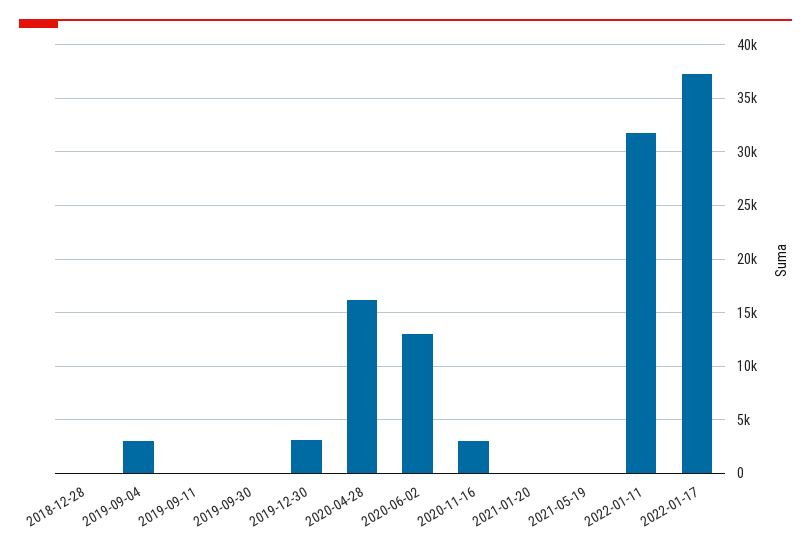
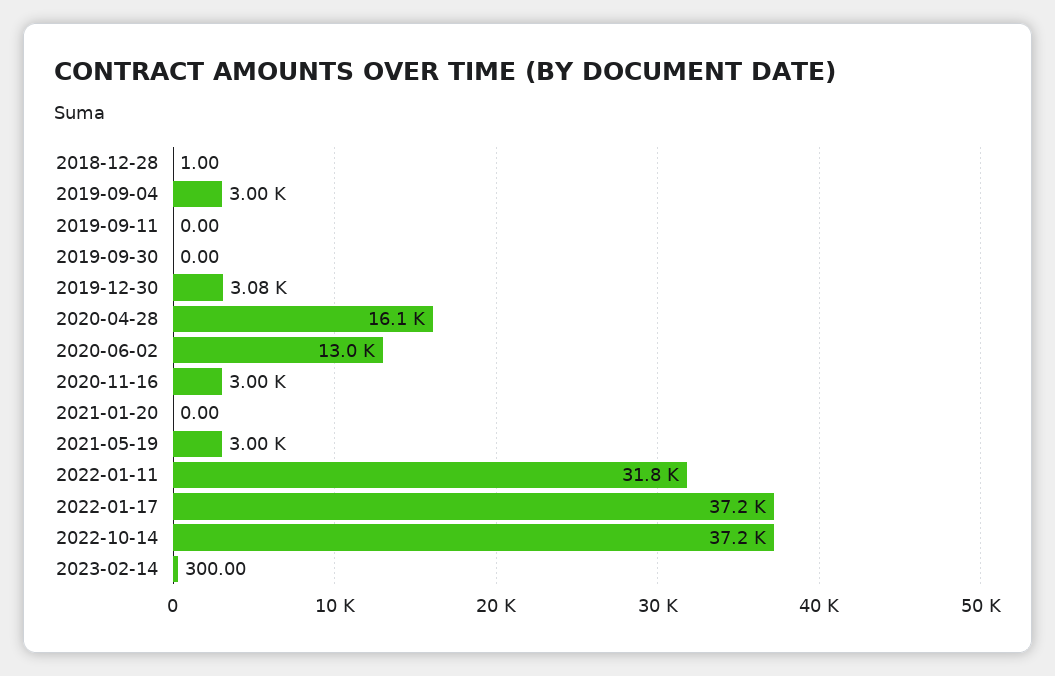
2021-05-19: 0 -> 3000
2022-10-14: none -> 37200
2023-02-14: none -> 300

